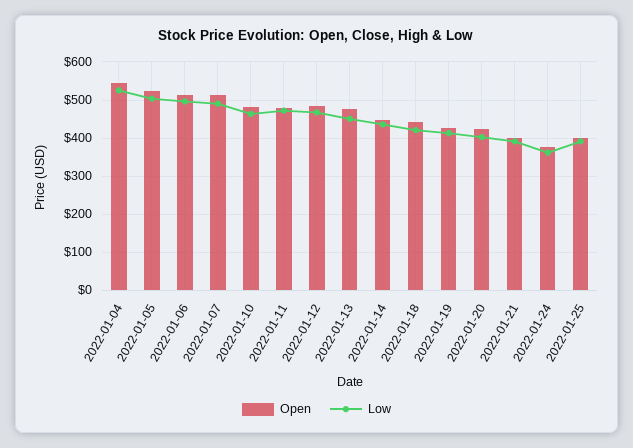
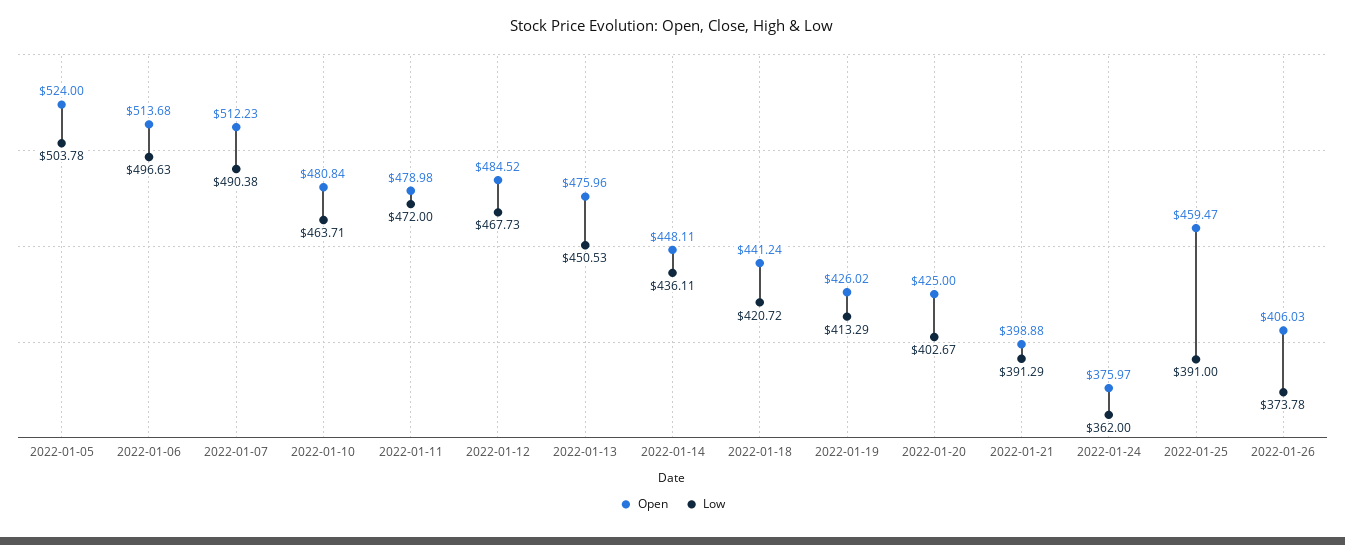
Open, 2022-01-04: 540 -> none
Low, 2022-01-04: 520 -> none
Open, 2022-01-25: 400 -> 459.47
Open, 2022-01-26: none -> 406.03
Low, 2022-01-26: none -> 373.78

